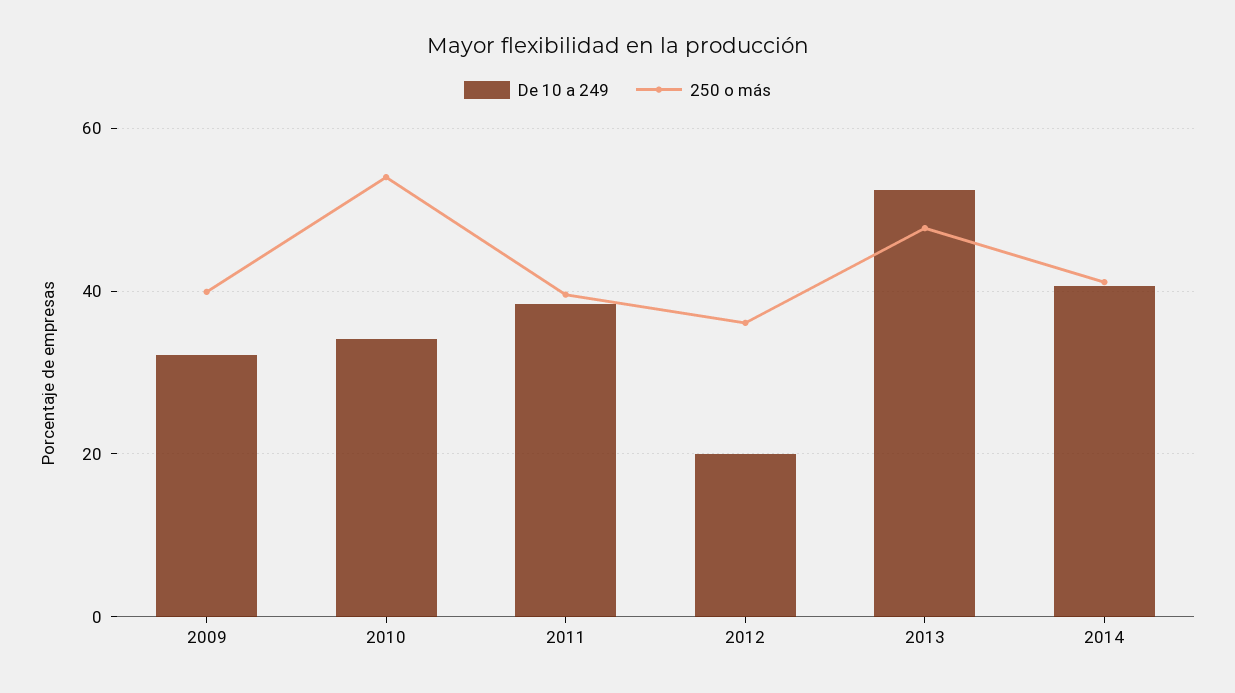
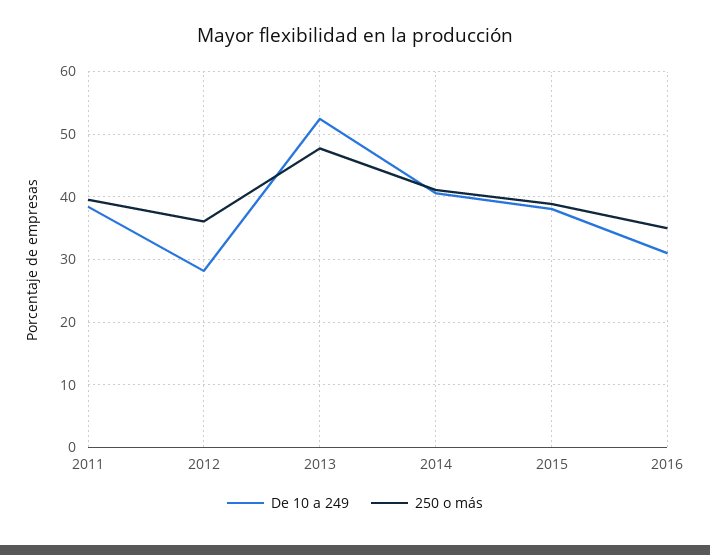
De 10 a 249, 2009: 32 -> none
250 o más, 2009: 40 -> none
De 10 a 249, 2010: 34 -> none
250 o más, 2010: 54 -> none
De 10 a 249, 2012: 20 -> 28
De 10 a 249, 2015: none -> 38
250 o más, 2015: none -> 39
De 10 a 249, 2016: none -> 31
250 o más, 2016: none -> 35

